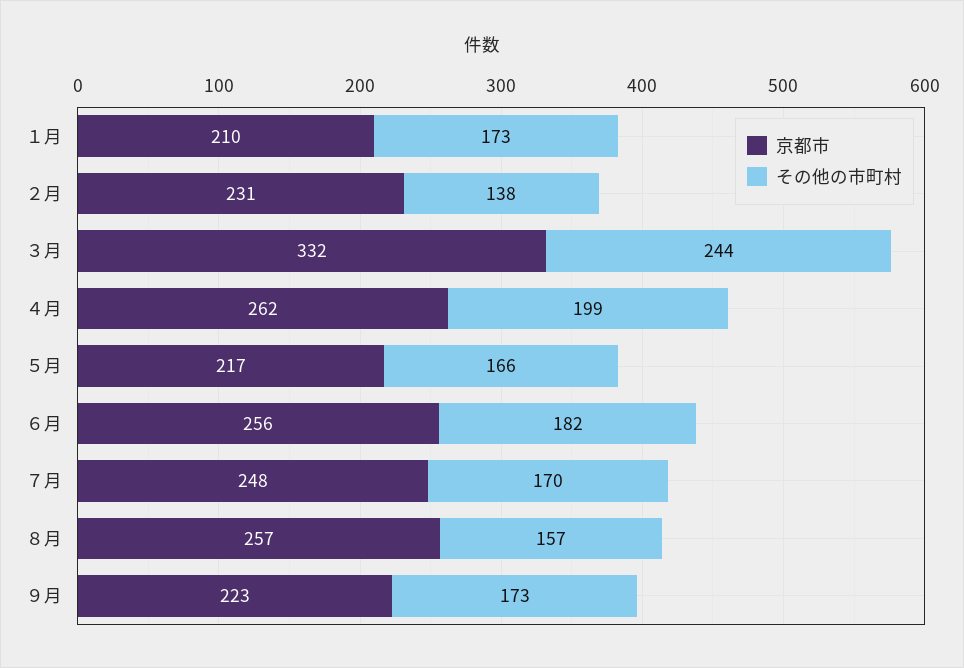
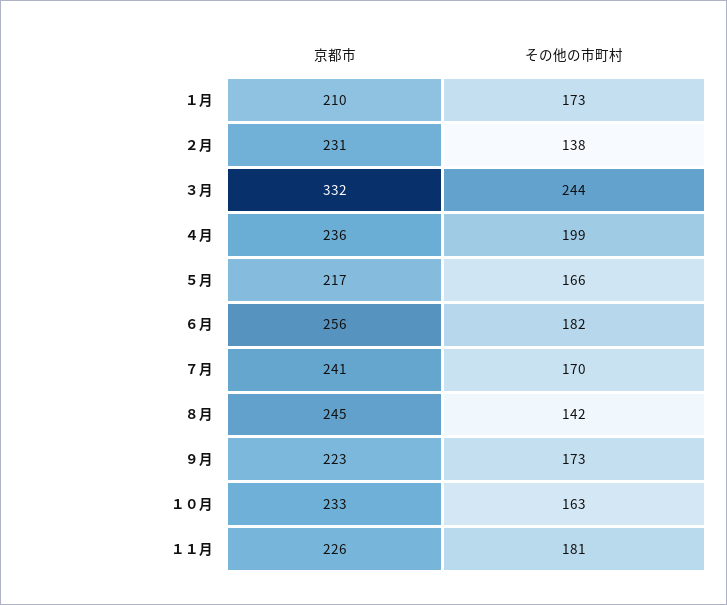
京都市, ４月: 262 -> 236
京都市, ７月: 248 -> 241
京都市, ８月: 257 -> 245
その他の市町村, ８月: 157 -> 142
京都市, １０月: none -> 233
その他の市町村, １０月: none -> 163
京都市, １１月: none -> 226
その他の市町村, １１月: none -> 181

